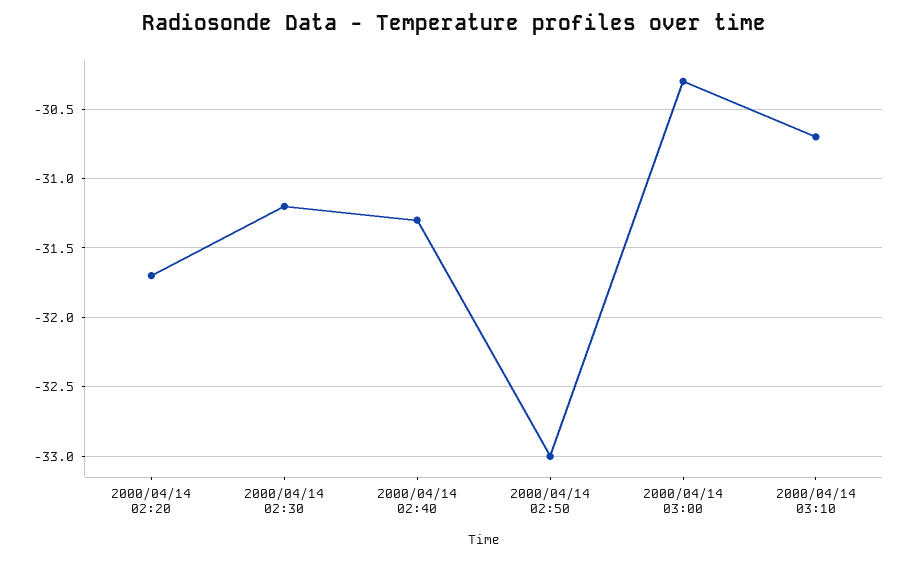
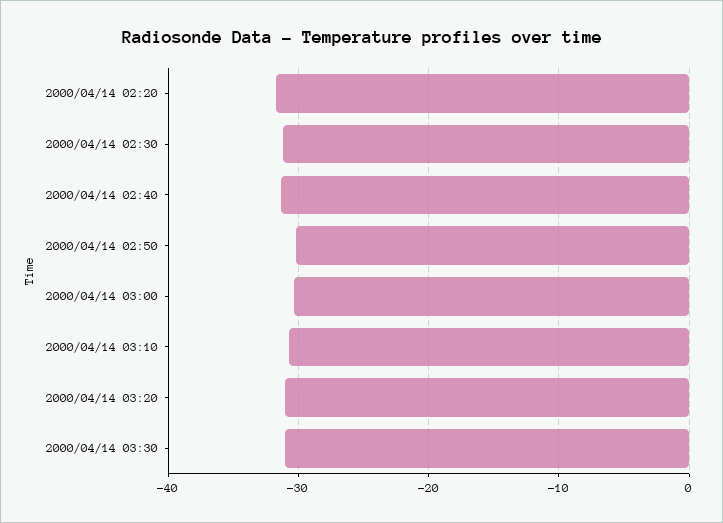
2000/04/14 02:50: -33 -> -30
2000/04/14 03:20: none -> -31
2000/04/14 03:30: none -> -31

